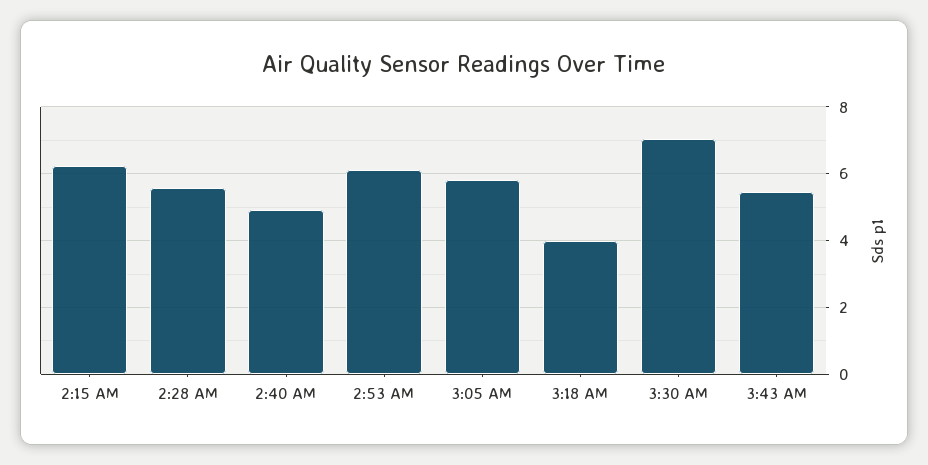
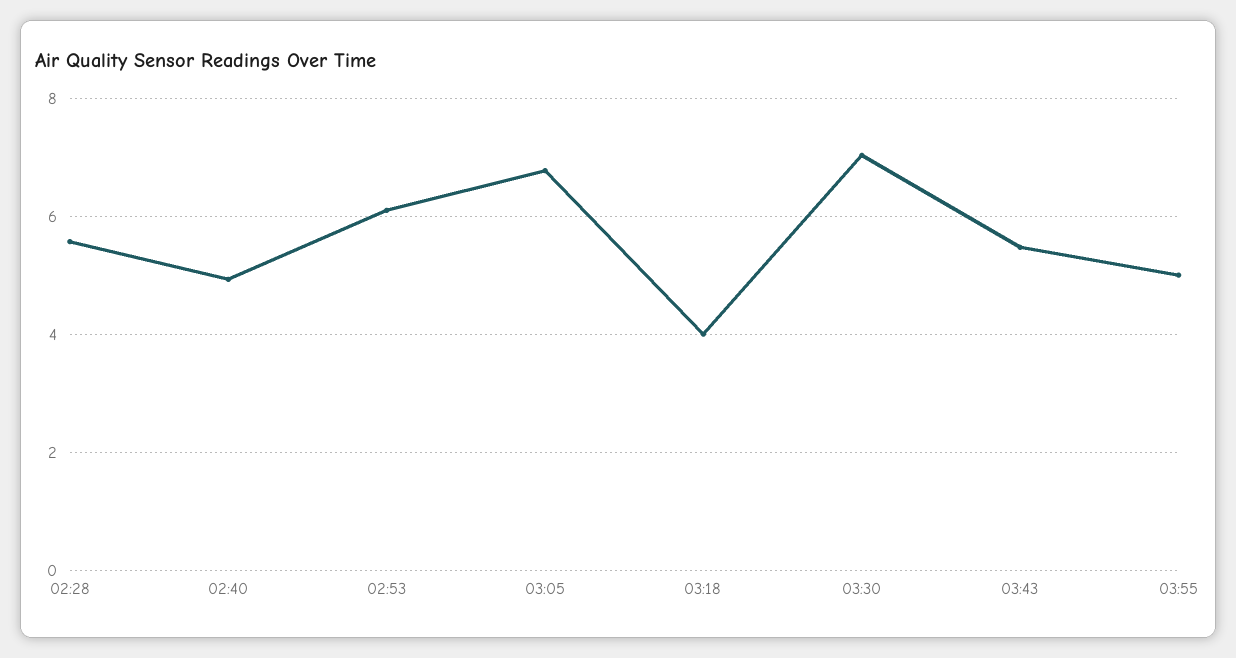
2:15 AM: 6.2 -> none
3:05 AM: 5.8 -> 6.8
03:55: none -> 5

